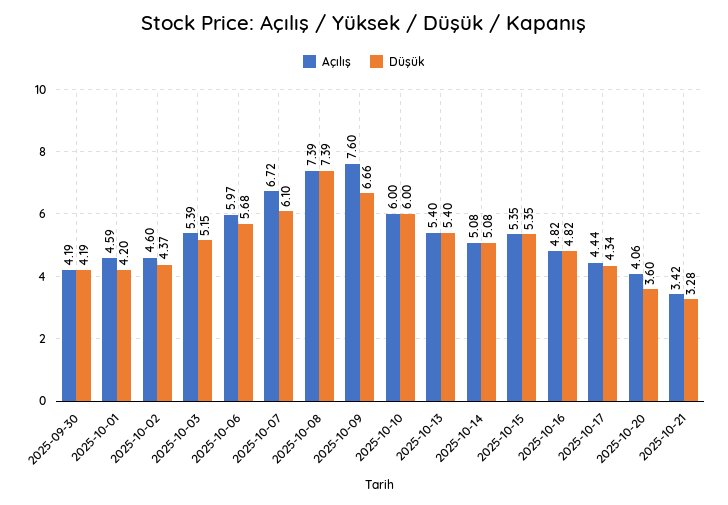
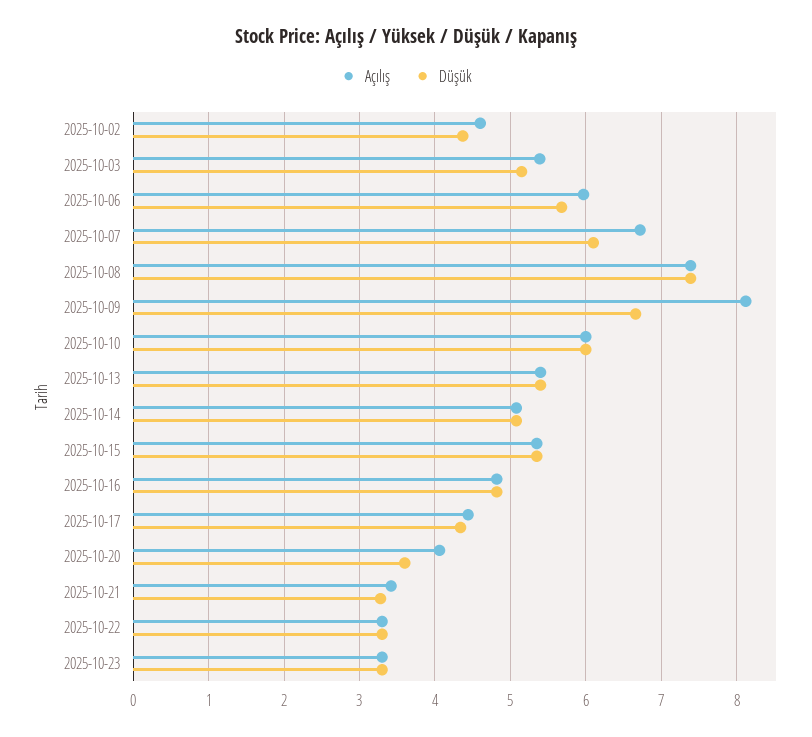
Açılış, 2025-09-30: 4.19 -> none
Düşük, 2025-09-30: 4.19 -> none
Açılış, 2025-10-01: 4.59 -> none
Düşük, 2025-10-01: 4.2 -> none
Açılış, 2025-10-09: 7.6 -> 8.1
Açılış, 2025-10-22: none -> 3.3
Düşük, 2025-10-22: none -> 3.3
Açılış, 2025-10-23: none -> 3.3
Düşük, 2025-10-23: none -> 3.3

